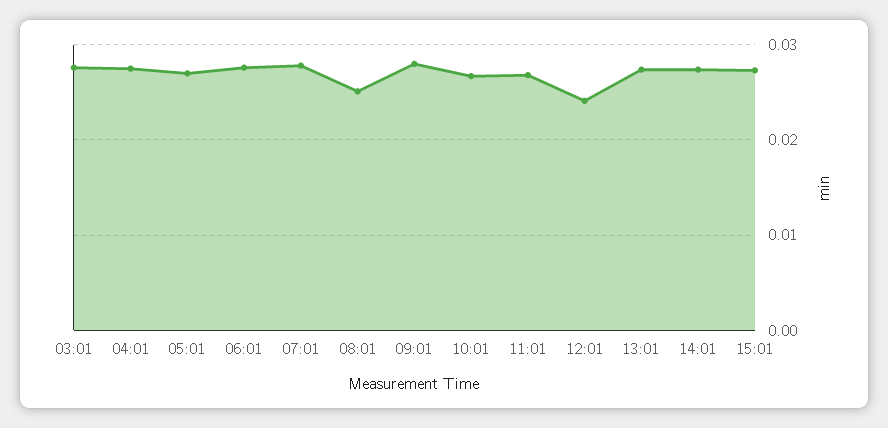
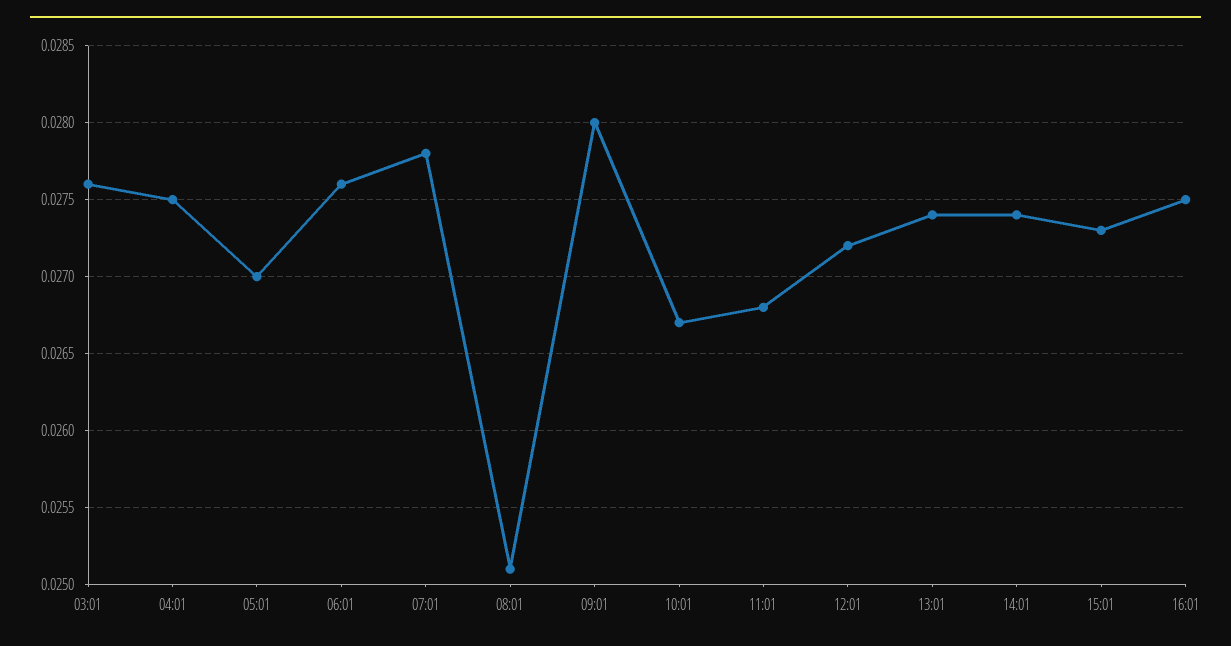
12:01: 0.024 -> 0.0272
16:01: none -> 0.0275

